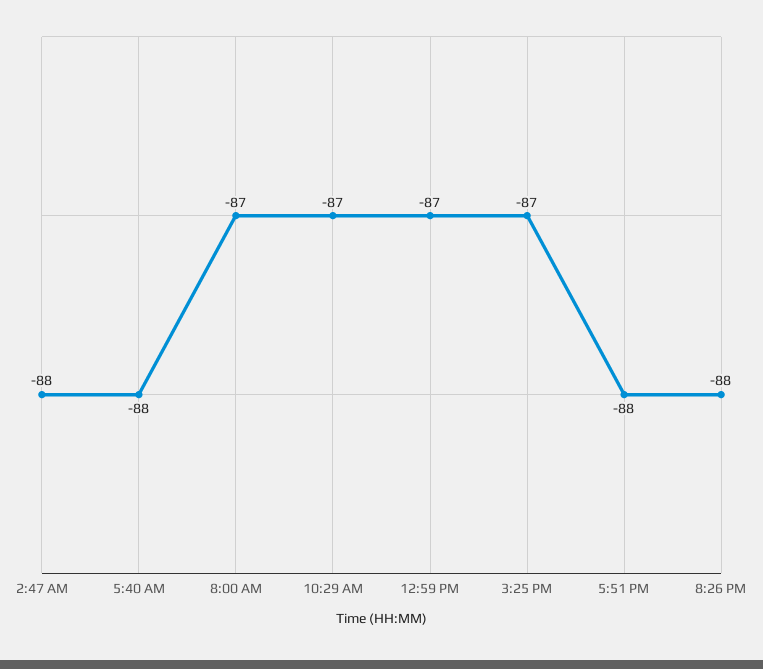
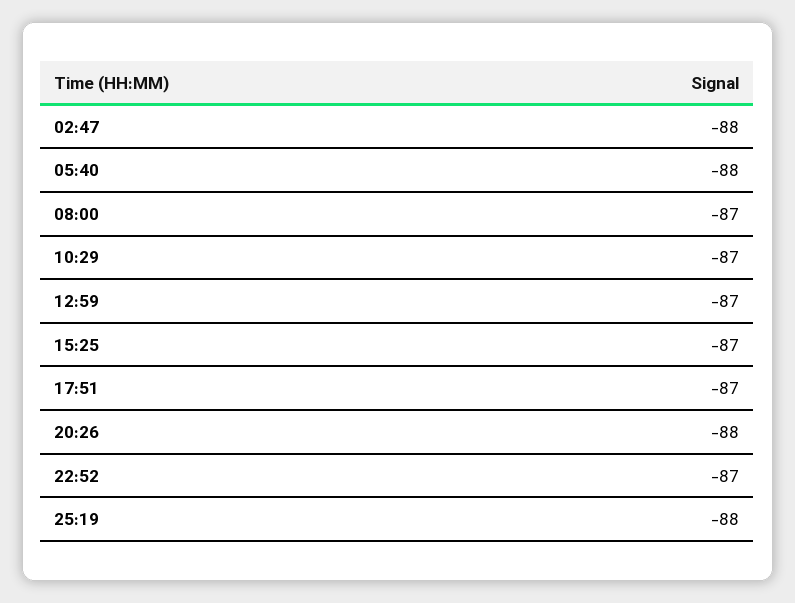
5:51 PM: -88 -> -87
22:52: none -> -87
25:19: none -> -88

